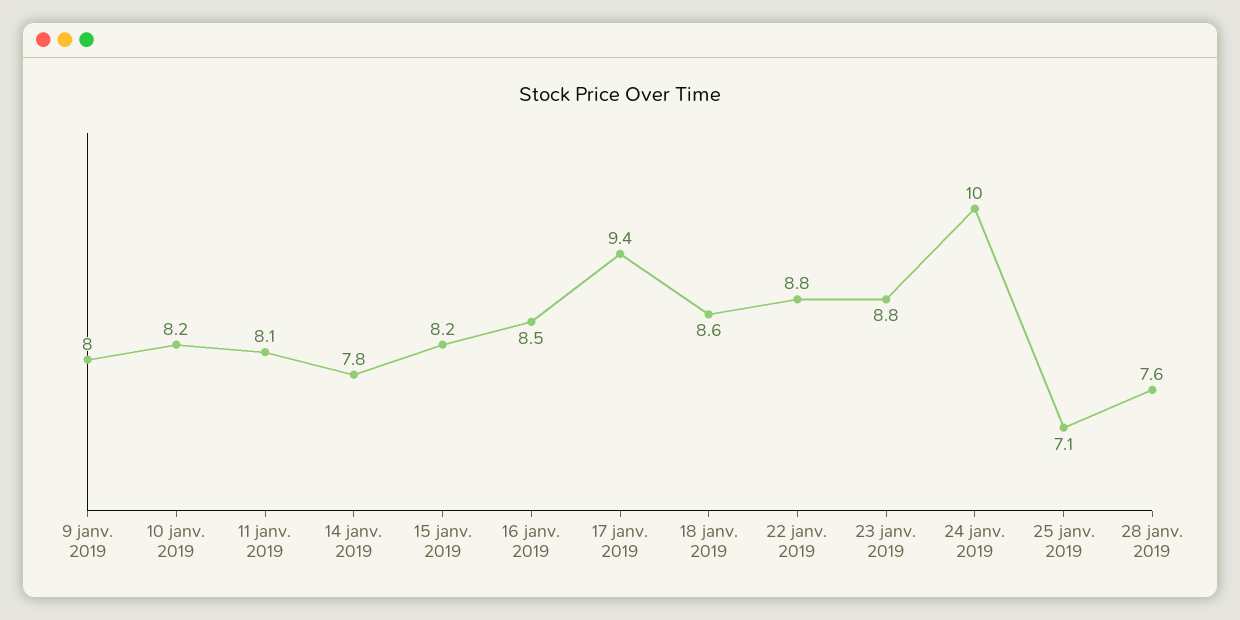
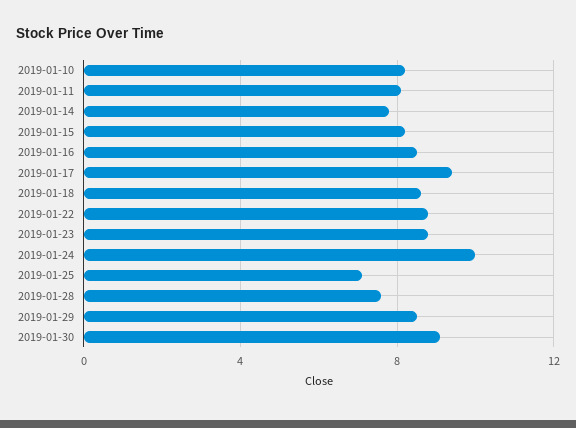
9 janv. 2019: 8 -> none
2019-01-29: none -> 8.5
2019-01-30: none -> 9

